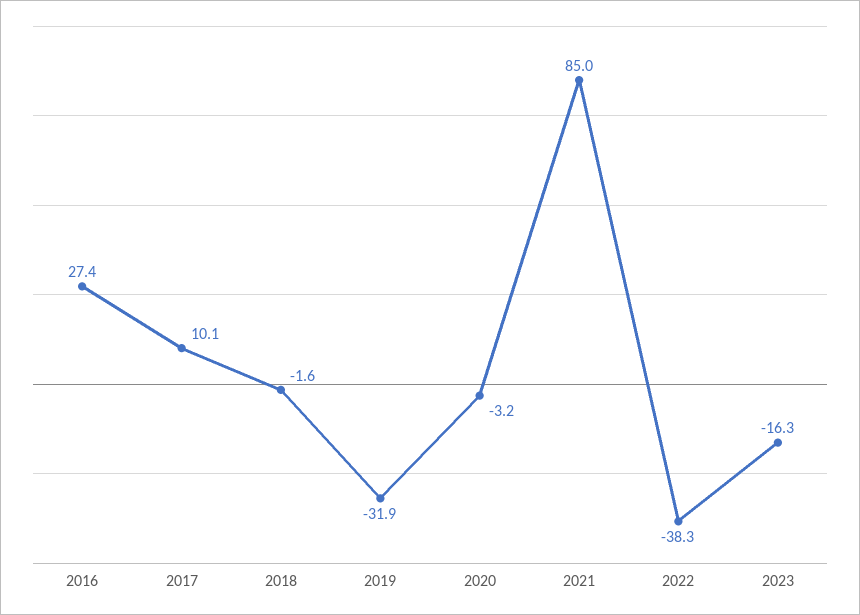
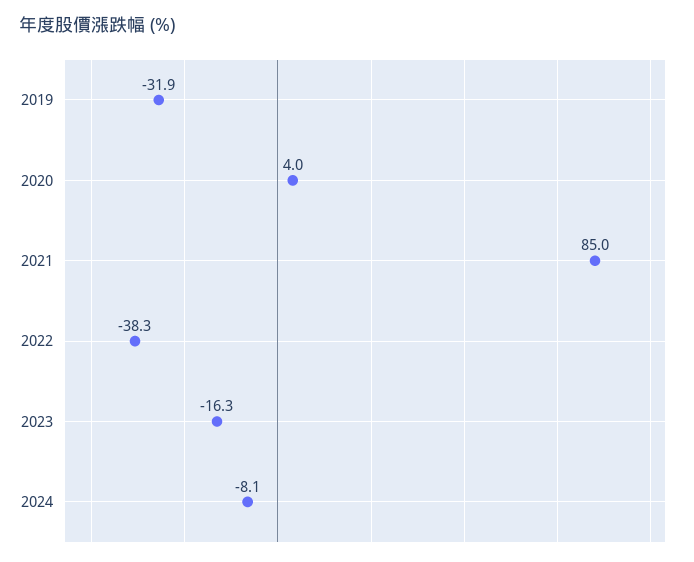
2016: 27.4 -> none
2017: 10.1 -> none
2018: -1.6 -> none
2020: -3.2 -> 4
2024: none -> -8.1

